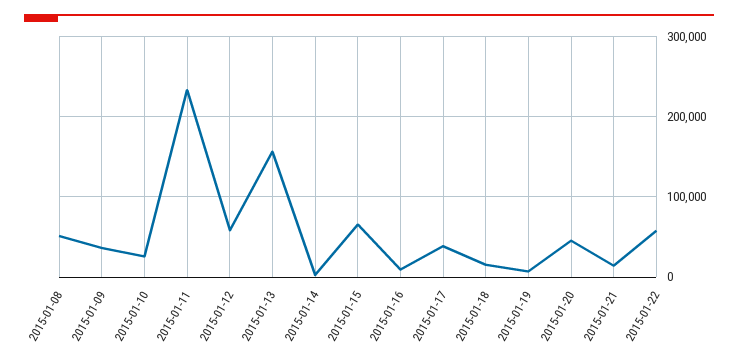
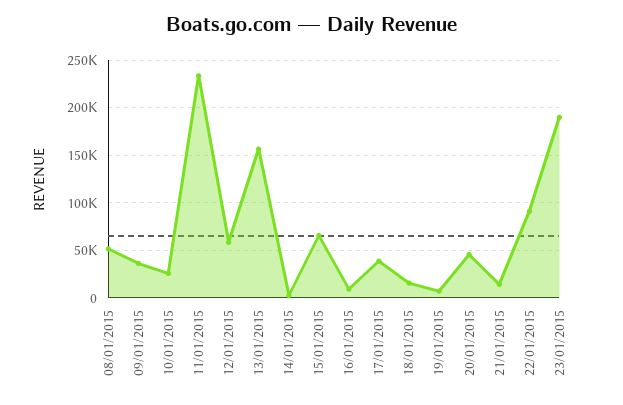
2015-01-22: 60000 -> 90000
23/01/2015: none -> 190000

